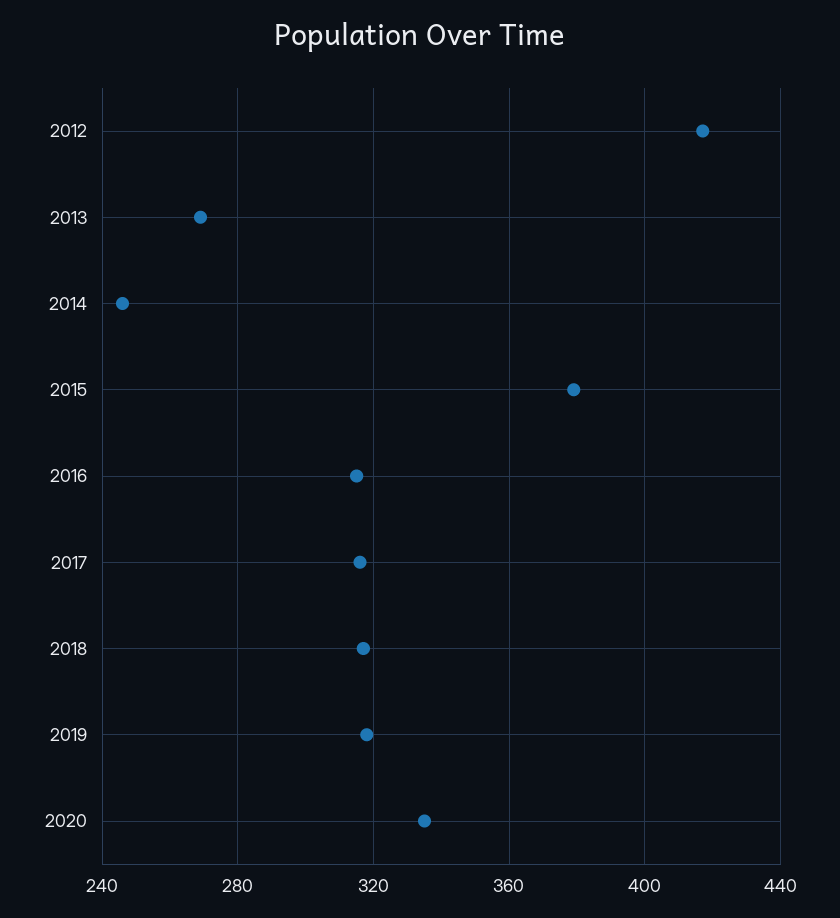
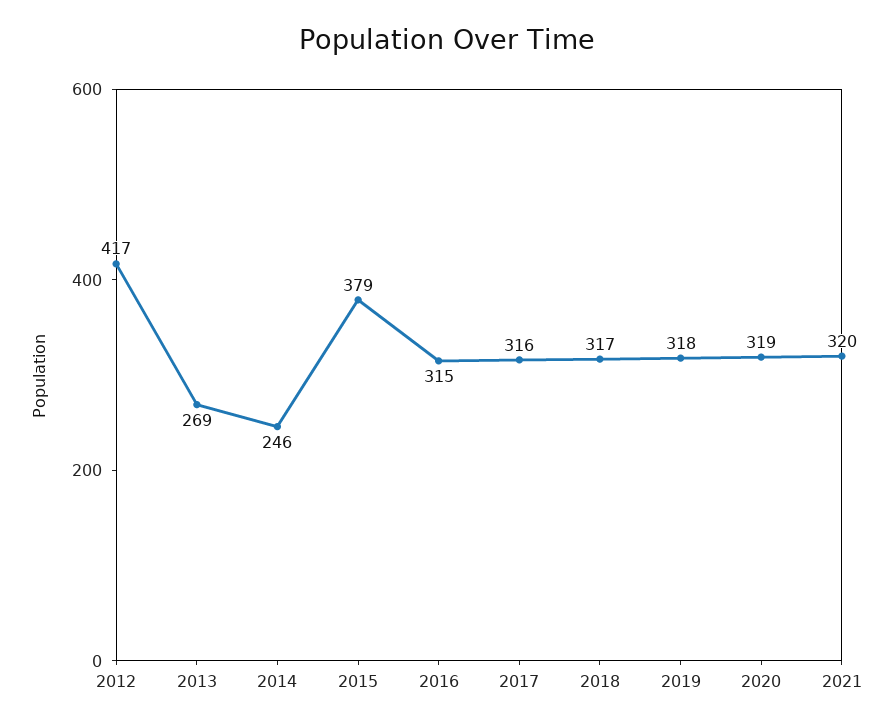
2020: 335 -> 319
2021: none -> 320

